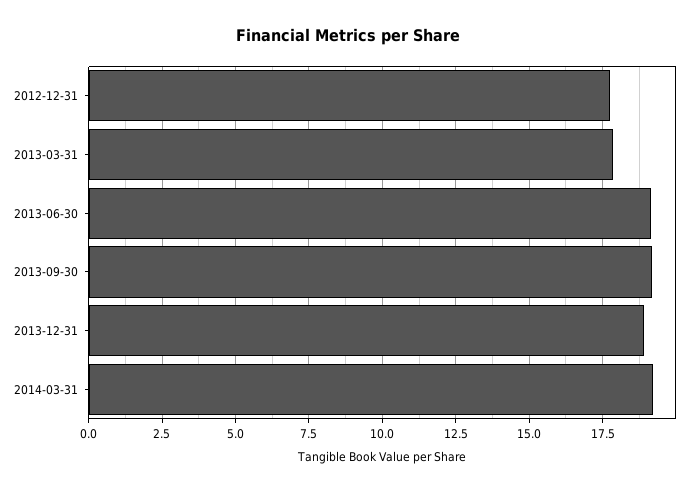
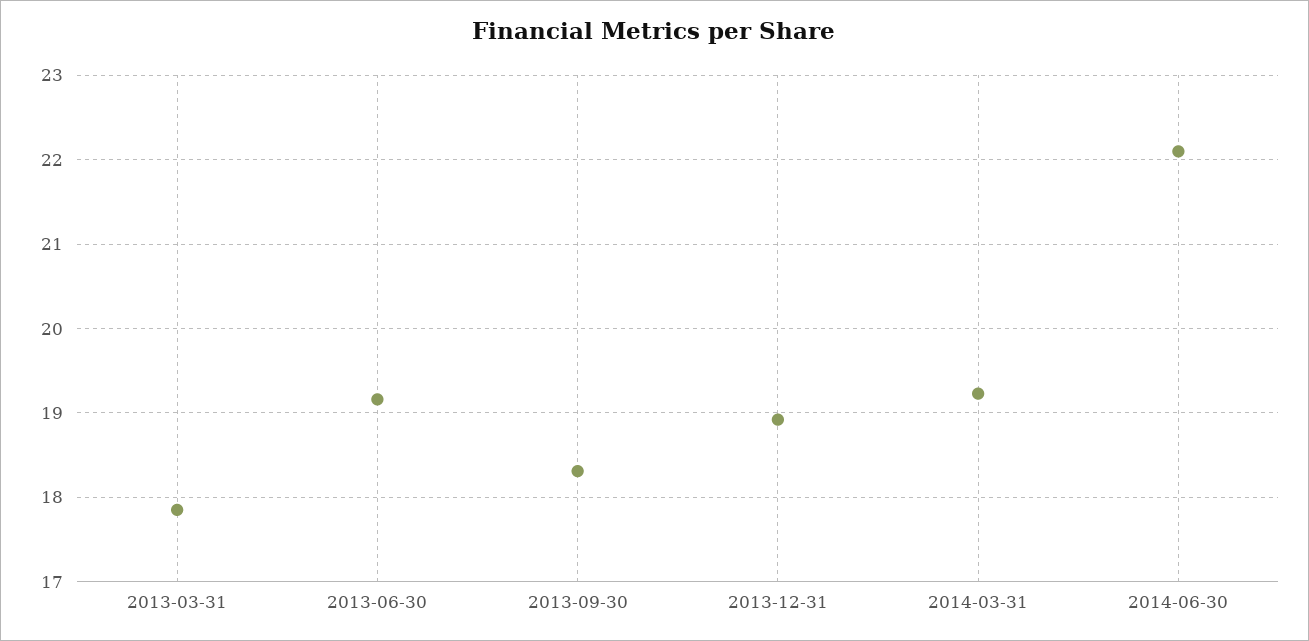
2012-12-31: 17.75 -> none
2013-09-30: 19.25 -> 18.3
2014-06-30: none -> 22.1

